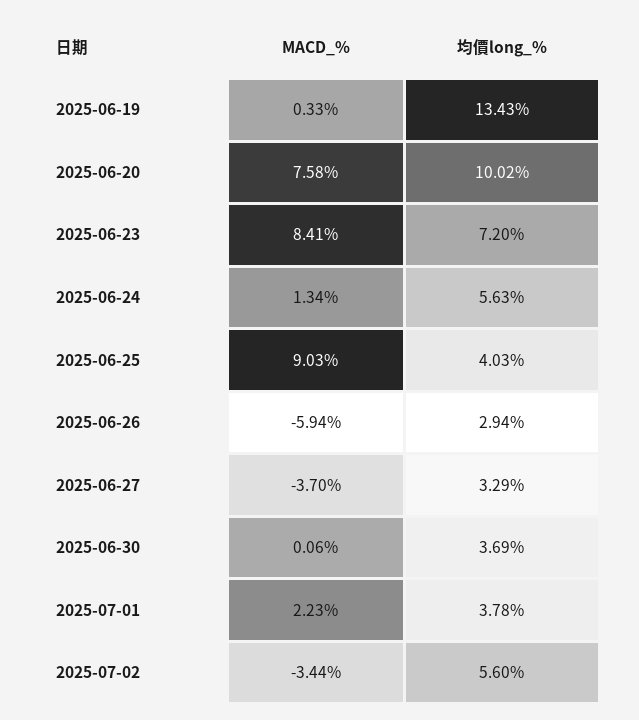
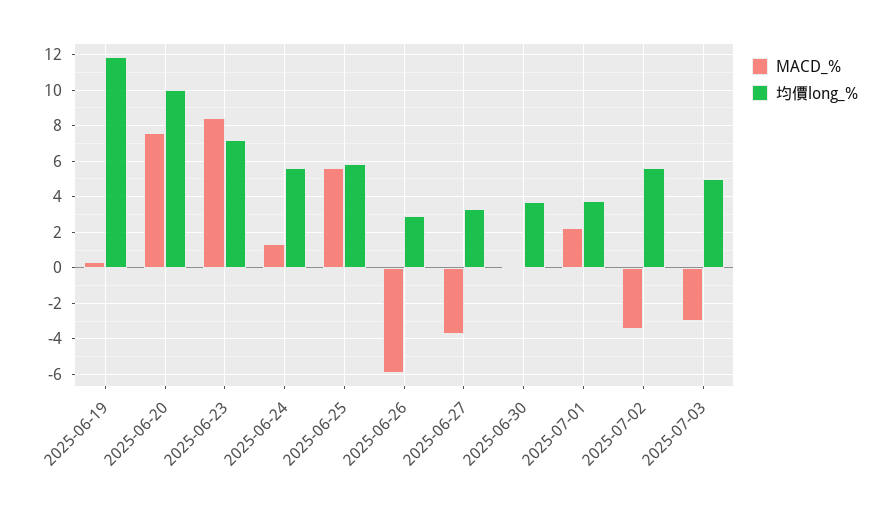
均價long_%, 2025-06-19: 13.43 -> 12
MACD_%, 2025-06-25: 9.03 -> 5.5
均價long_%, 2025-06-25: 4.03 -> 6
MACD_%, 2025-07-03: none -> -3
均價long_%, 2025-07-03: none -> 5

